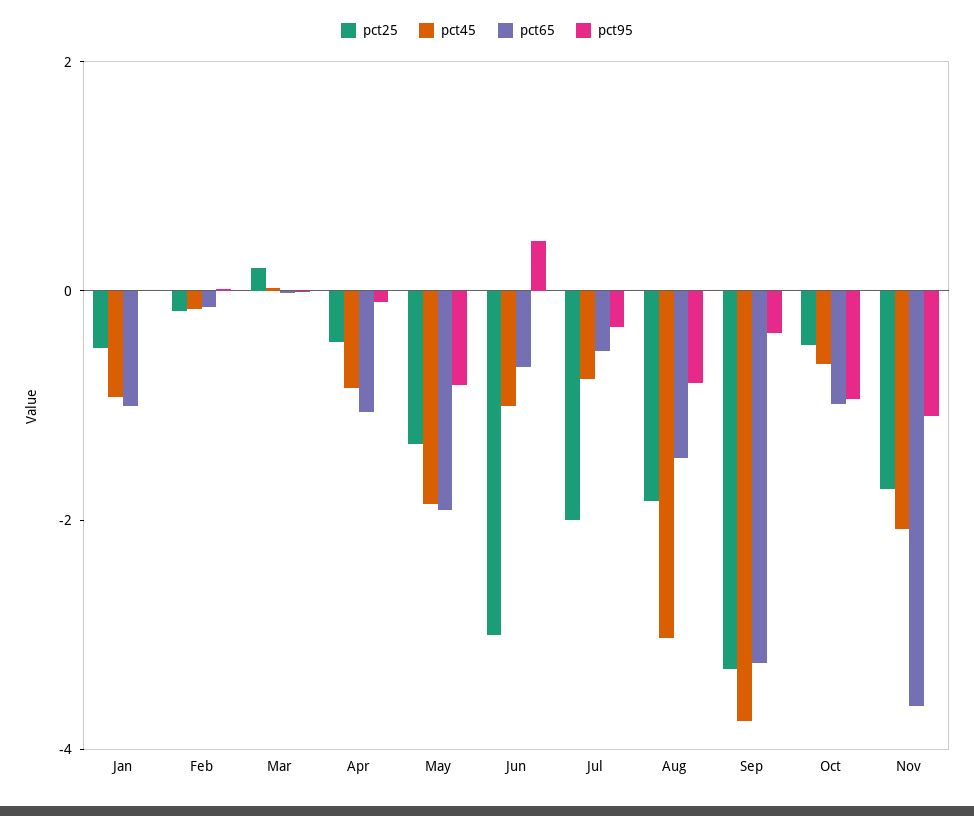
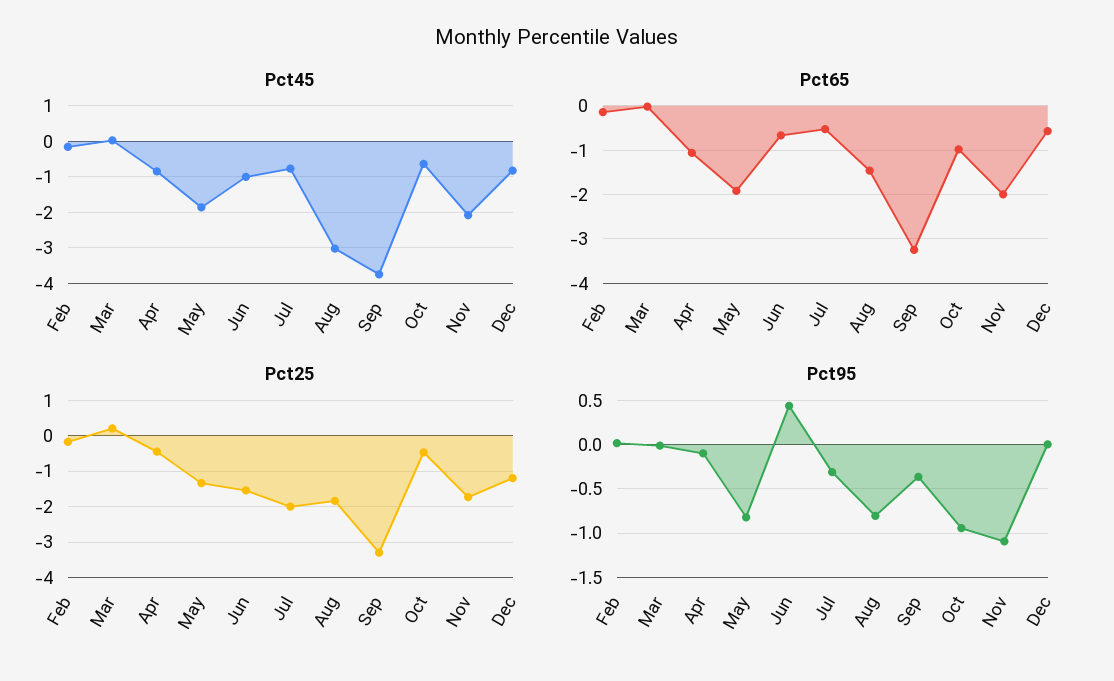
pct25, Jan: -0.5 -> none
pct45, Jan: -1 -> none
pct65, Jan: -1 -> none
pct95, Jan: 0 -> none
pct25, Jun: -3 -> -1.6
pct65, Nov: -3.5 -> -2
pct45, Dec: none -> -0.8
pct65, Dec: none -> -0.6
pct25, Dec: none -> -1.2
pct95, Dec: none -> 0

